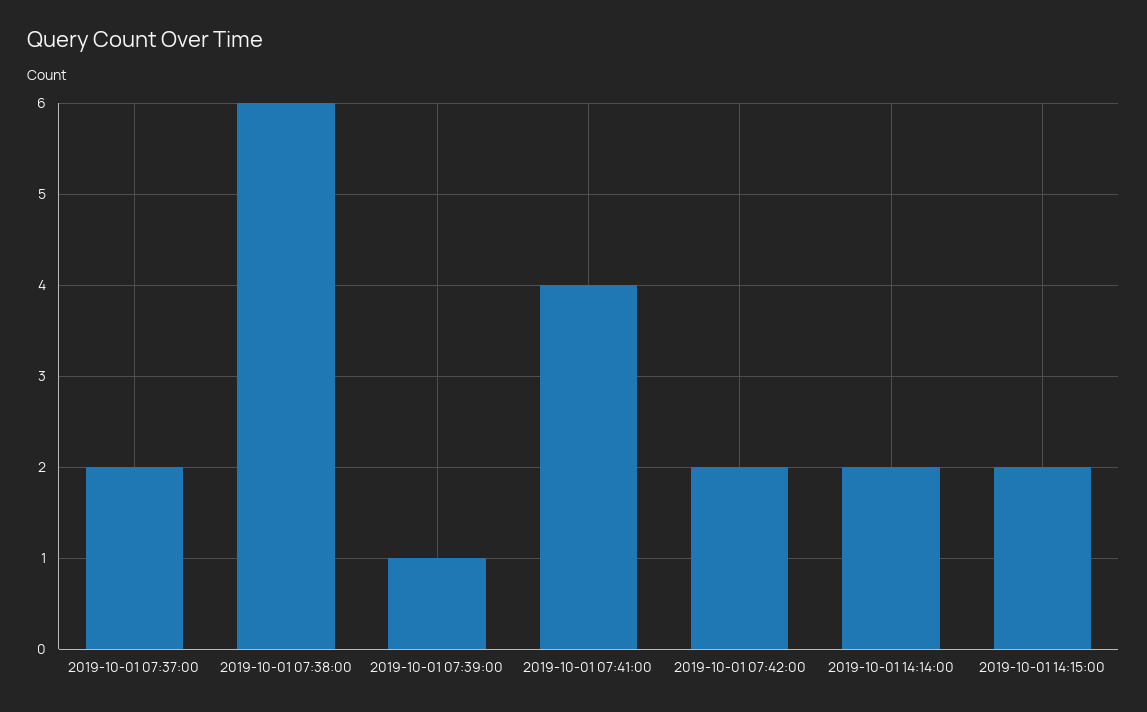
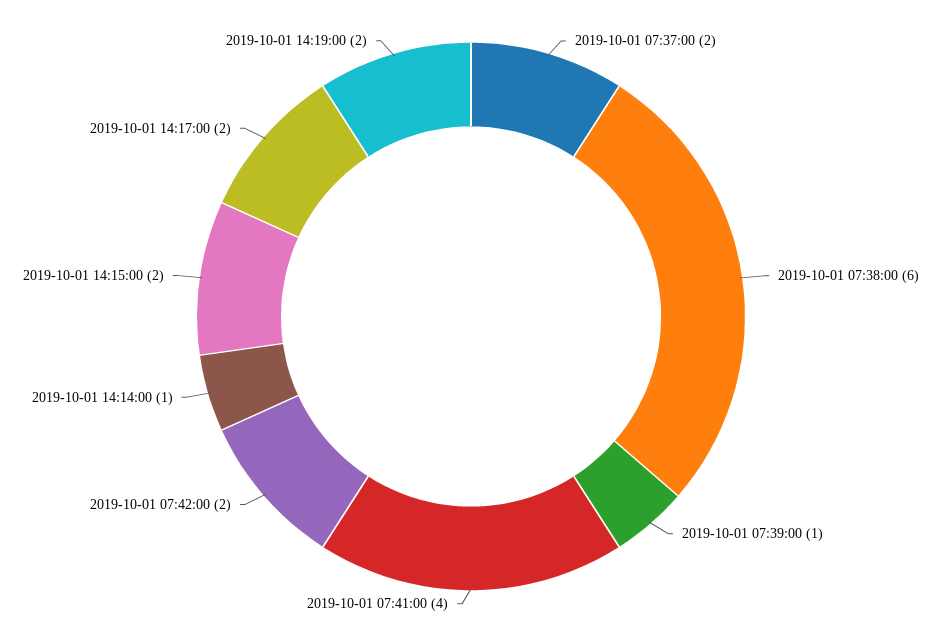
2019-10-01 14:14:00: 2 -> 1
2019-10-01 14:17:00: none -> 2
2019-10-01 14:19:00: none -> 2

